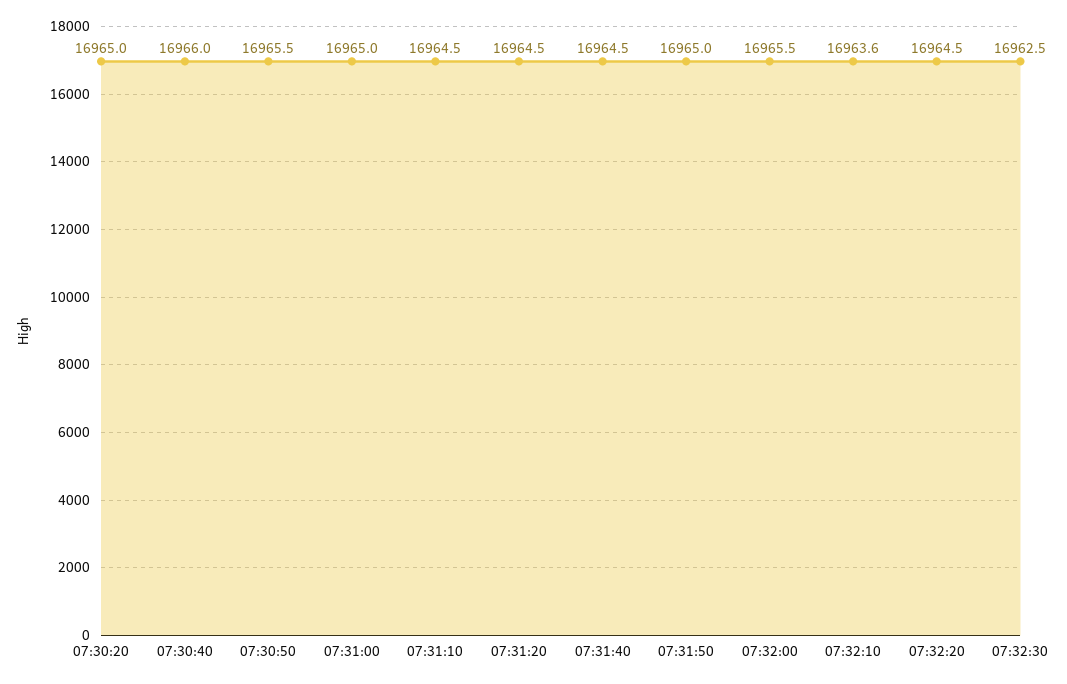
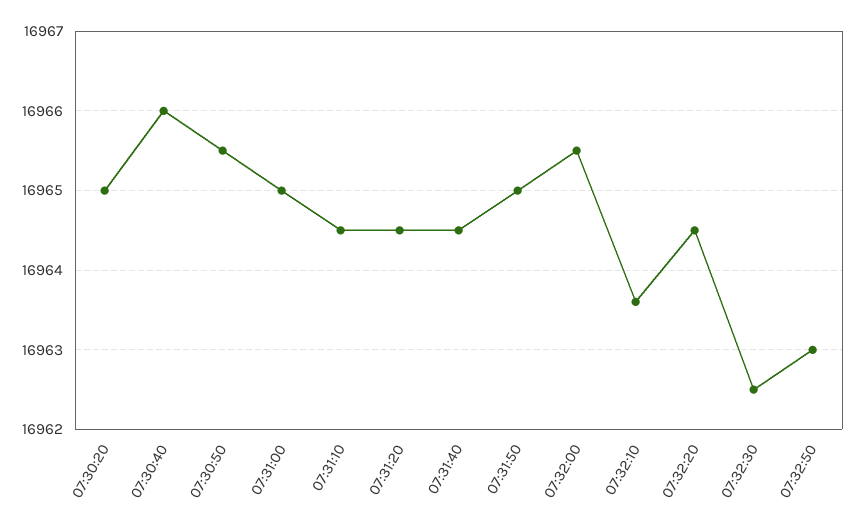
07:32:50: none -> 16963

